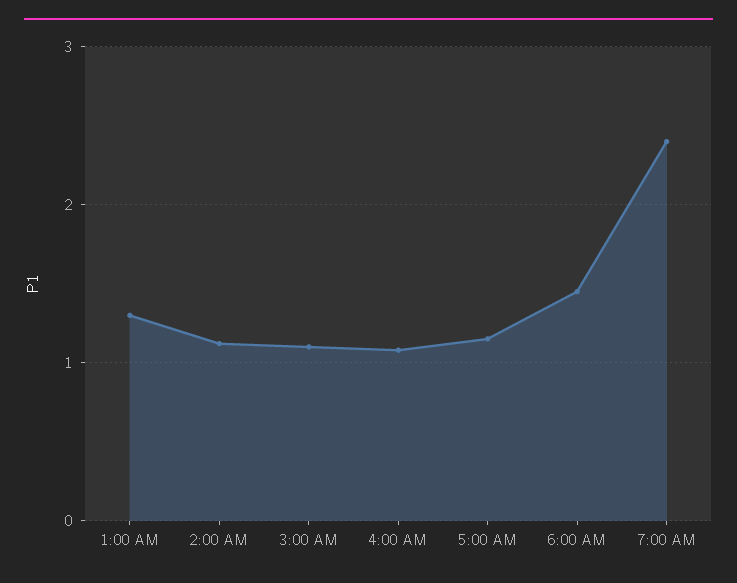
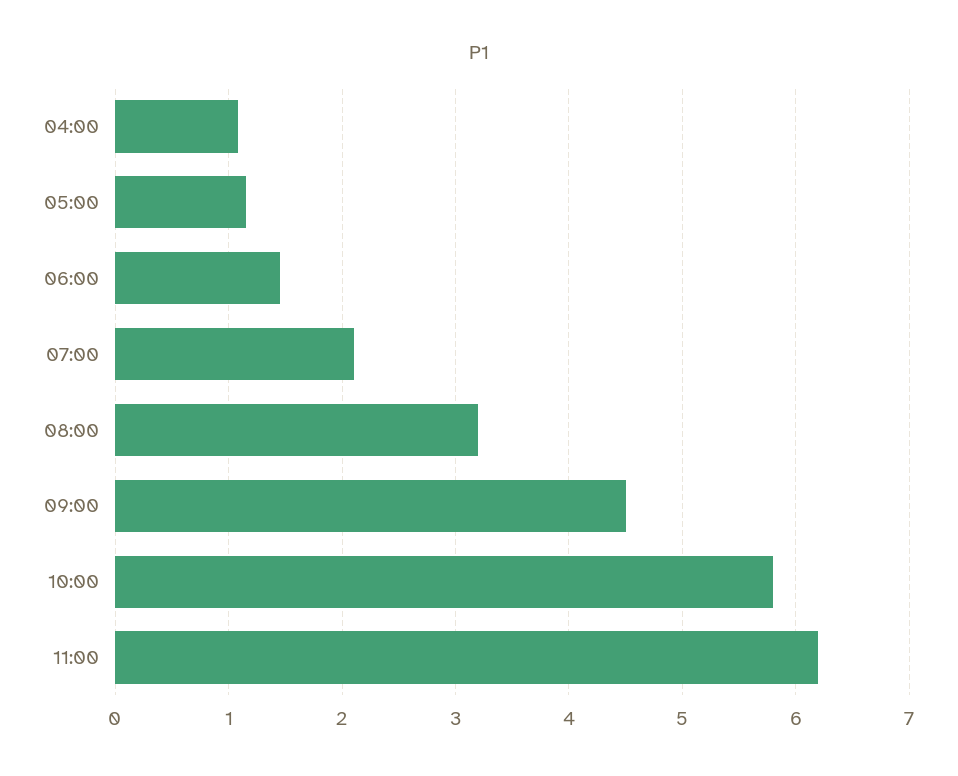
1:00 AM: 1.3 -> none
2:00 AM: 1.1 -> none
3:00 AM: 1.1 -> none
7:00 AM: 2.4 -> 2.1
08:00: none -> 3.2
09:00: none -> 4.5
10:00: none -> 5.8
11:00: none -> 6.2

